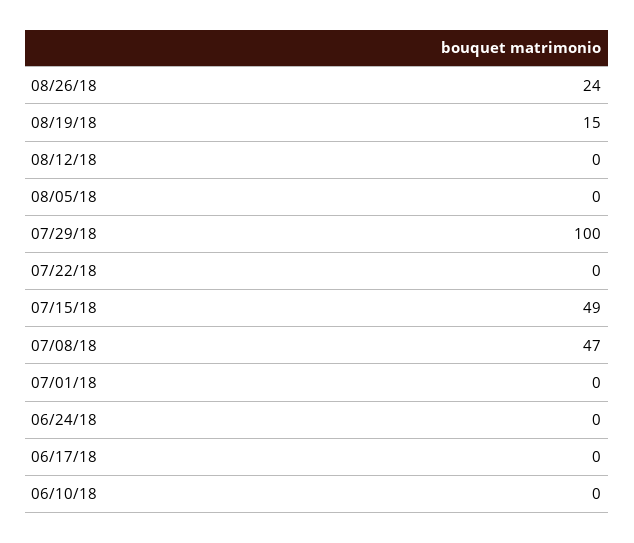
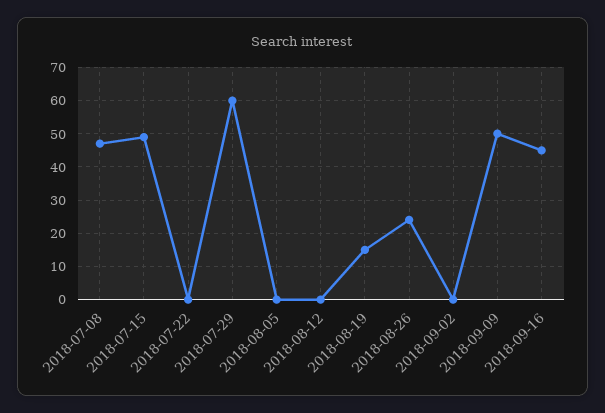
07/29/18: 100 -> 60
07/01/18: 0 -> none
06/24/18: 0 -> none
06/17/18: 0 -> none
06/10/18: 0 -> none
2018-09-02: none -> 0
2018-09-09: none -> 50
2018-09-16: none -> 45

